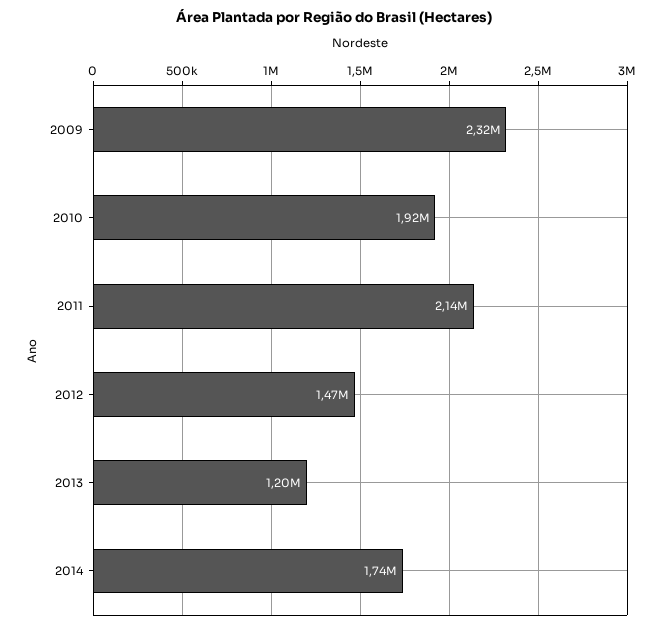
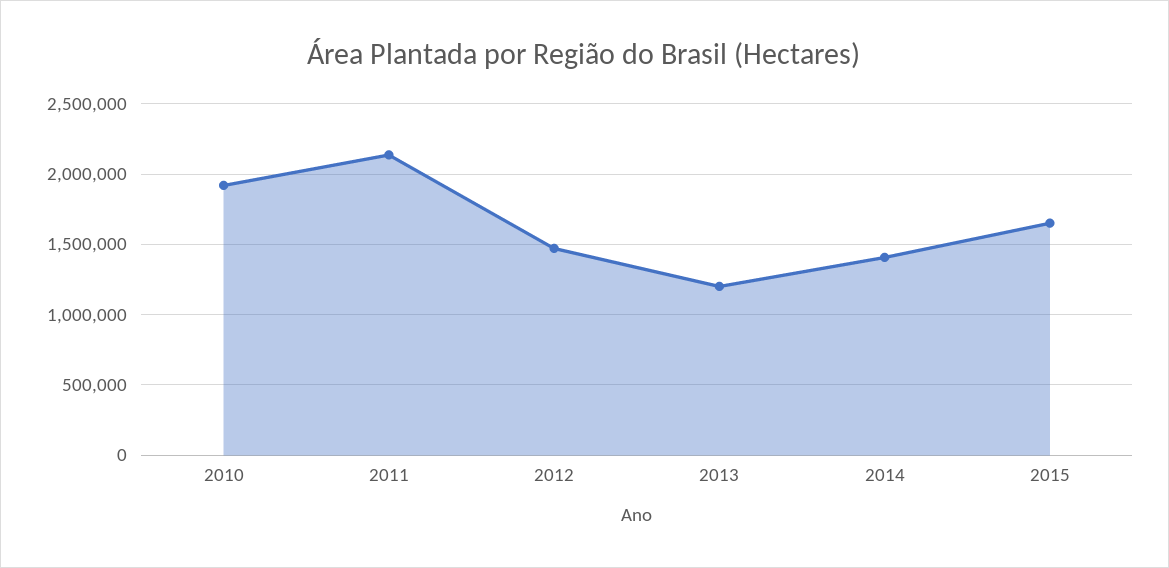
2009: 2320000 -> none
2014: 1740000 -> 1400000
2015: none -> 1650000

